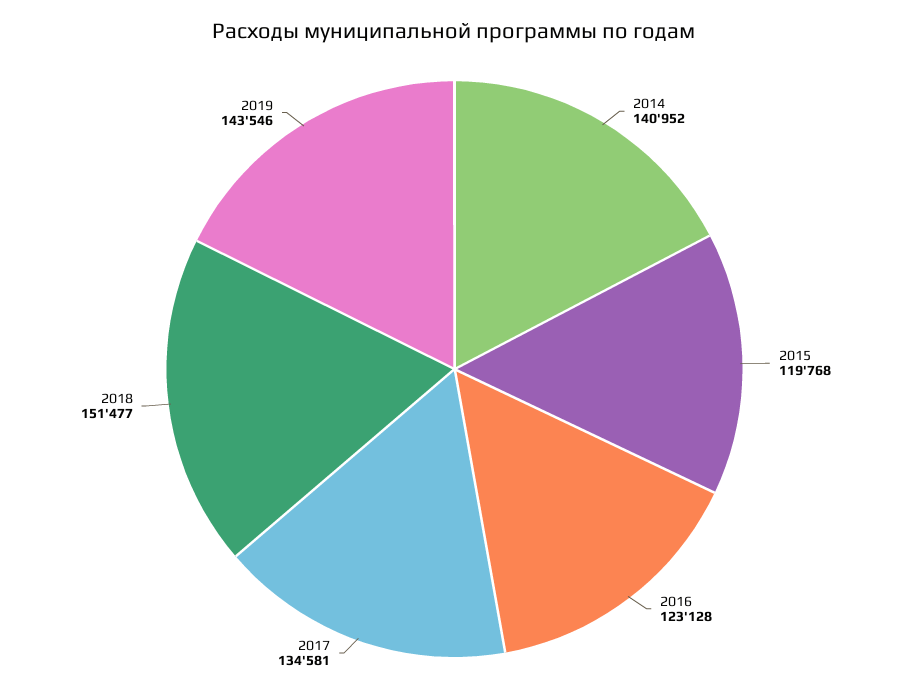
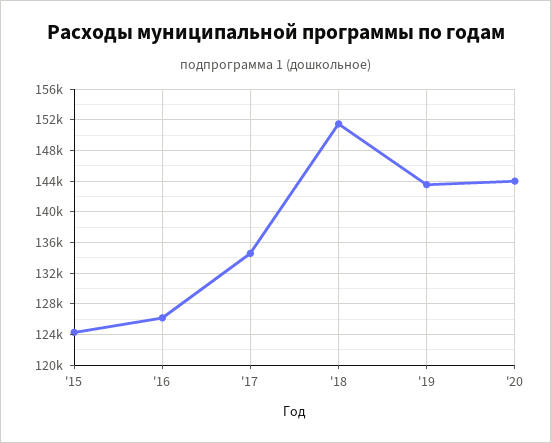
2014: 140952 -> none
2015: 119768 -> 124000
2016: 123128 -> 126000
'20: none -> 144000

